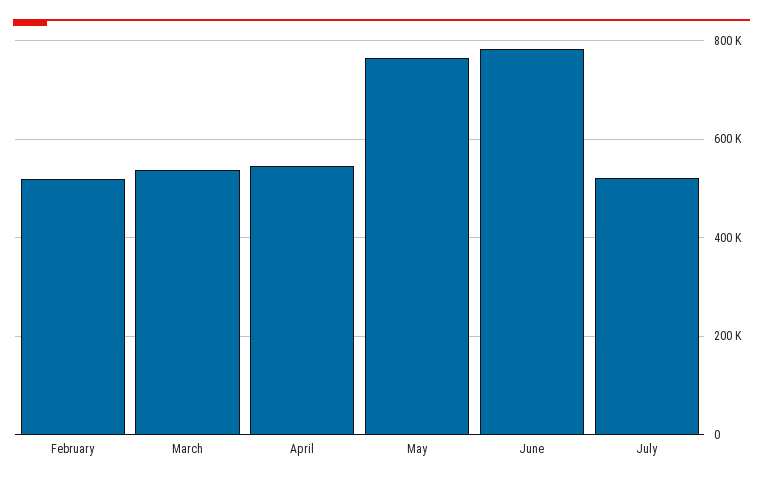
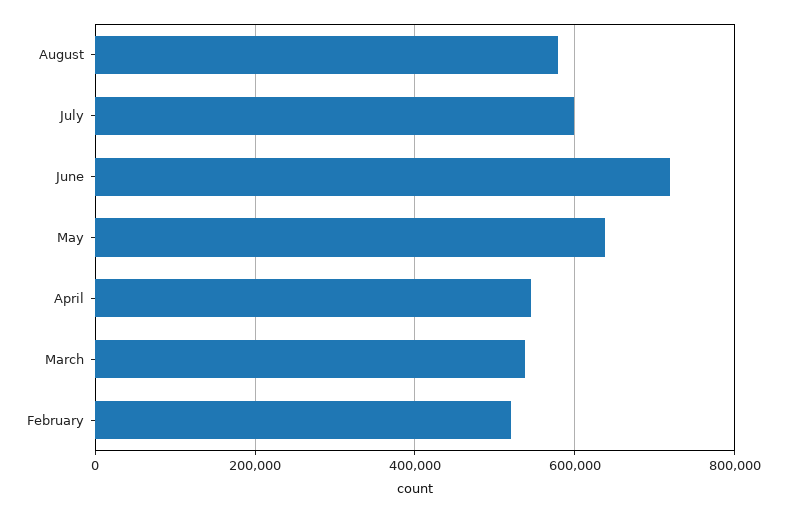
May: 760000 -> 640000
June: 780000 -> 720000
July: 520000 -> 600000
August: none -> 580000

